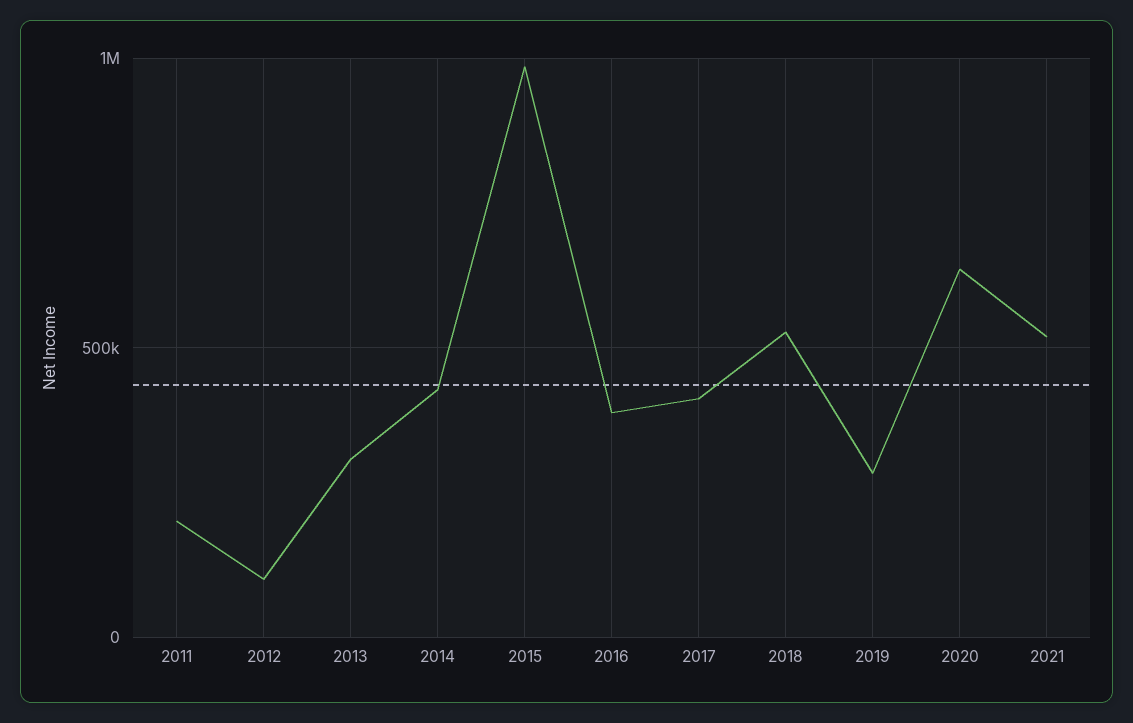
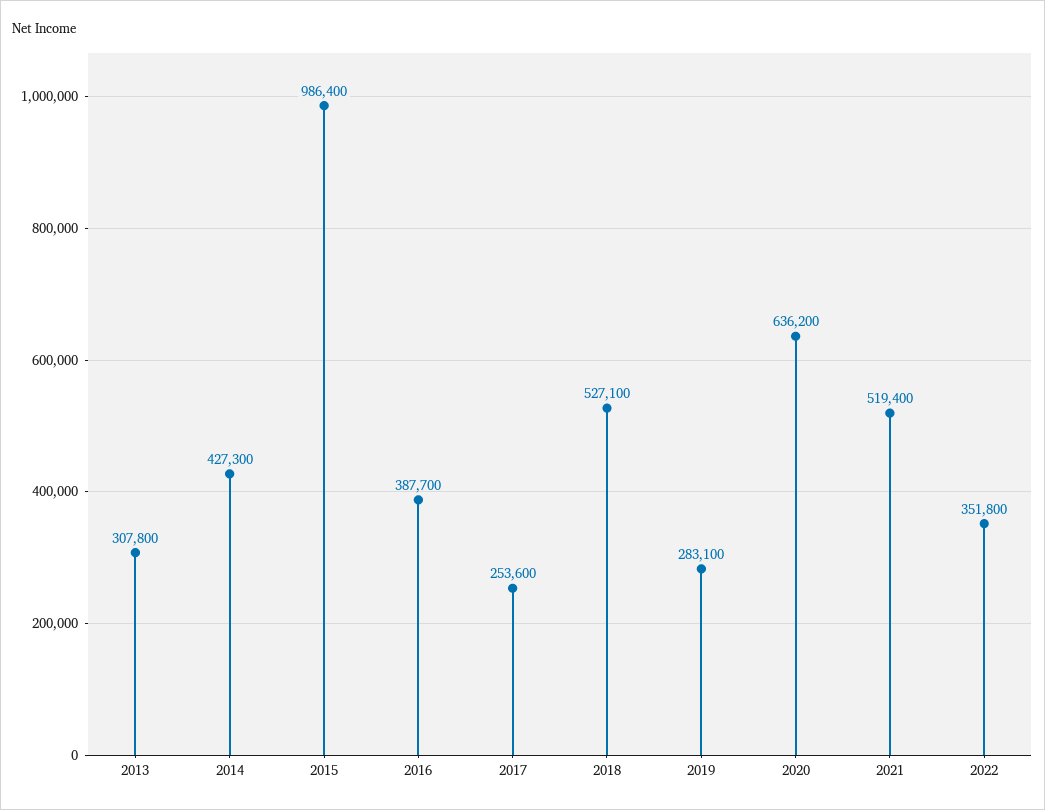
2011: 200000 -> none
2012: 100000 -> none
2017: 400000 -> 253600
2022: none -> 351800

